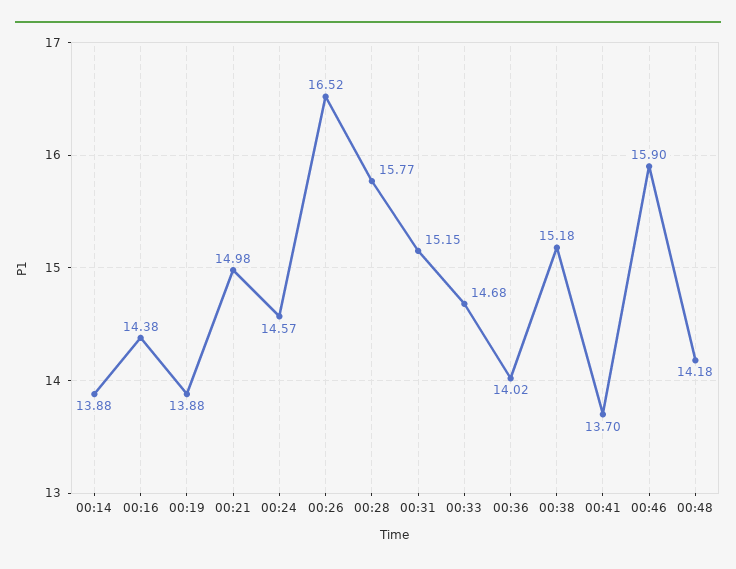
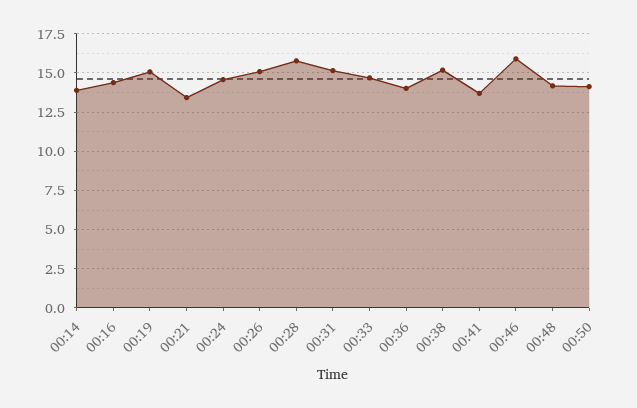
00:19: 13.88 -> 15
00:21: 14.98 -> 13.5
00:26: 16.52 -> 15
00:50: none -> 14

